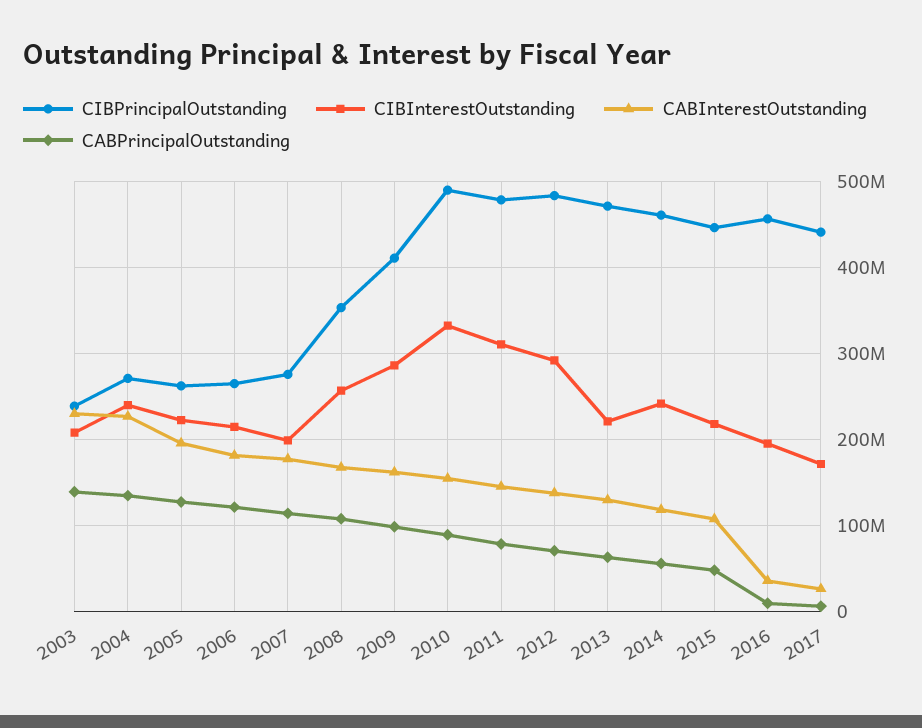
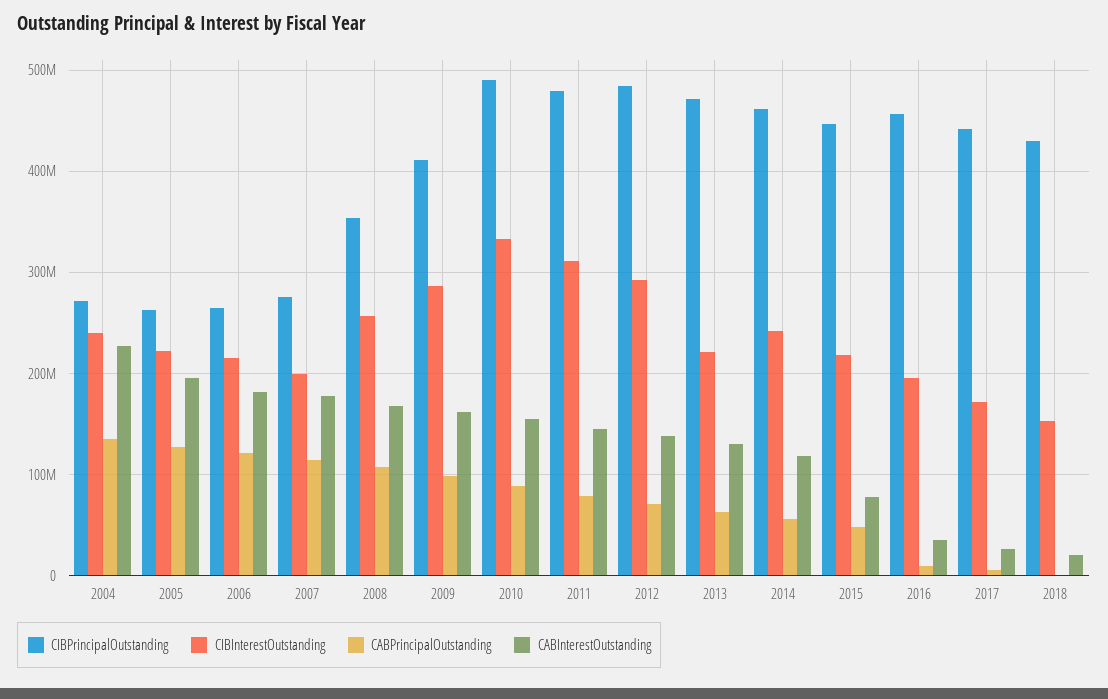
CIBPrincipalOutstanding, 2003: 240000000 -> none
CIBInterestOutstanding, 2003: 210000000 -> none
CABInterestOutstanding, 2003: 230000000 -> none
CABPrincipalOutstanding, 2003: 140000000 -> none
CABInterestOutstanding, 2015: 110000000 -> 80000000
CIBPrincipalOutstanding, 2018: none -> 430000000
CIBInterestOutstanding, 2018: none -> 150000000
CABPrincipalOutstanding, 2018: none -> 0
CABInterestOutstanding, 2018: none -> 20000000

